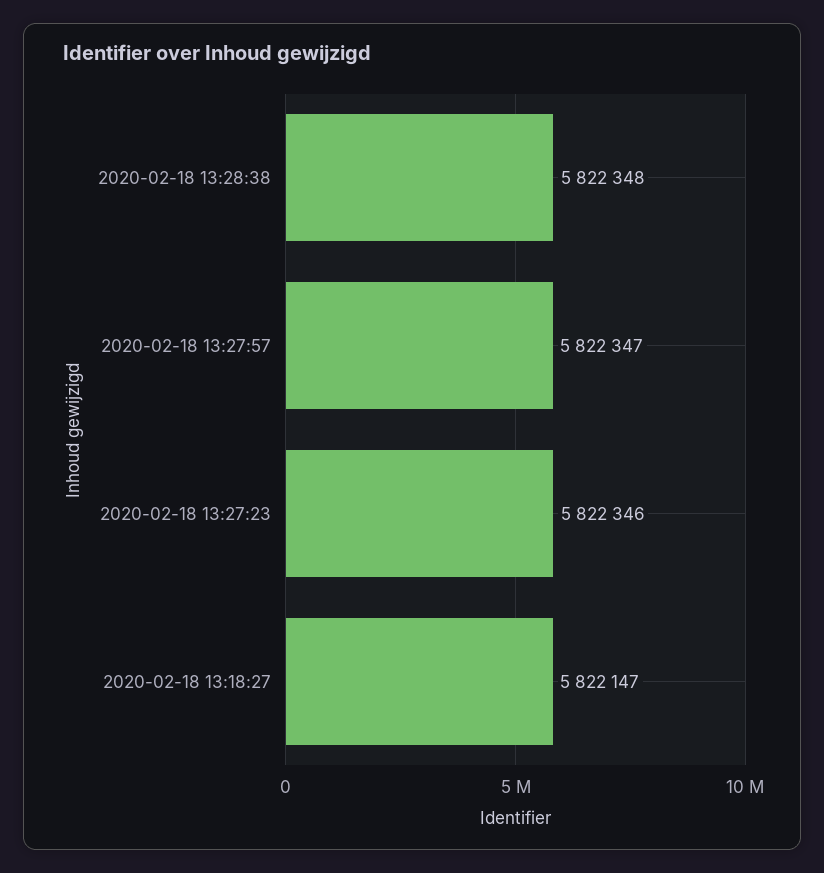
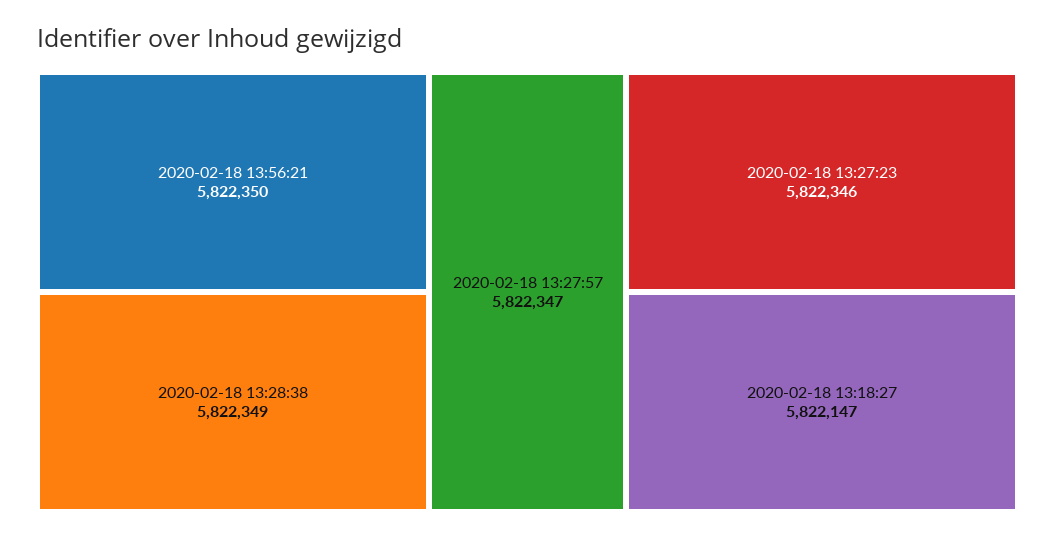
2020-02-18 13:28:38: 5822348 -> 5822349
2020-02-18 13:56:21: none -> 5822350

